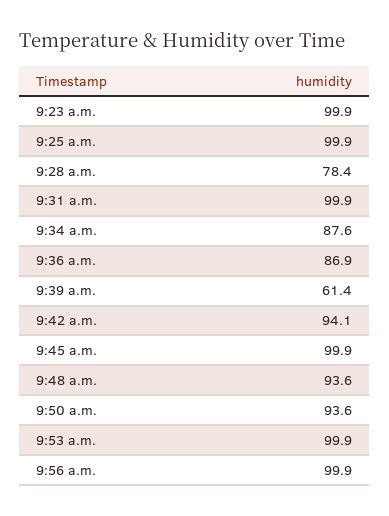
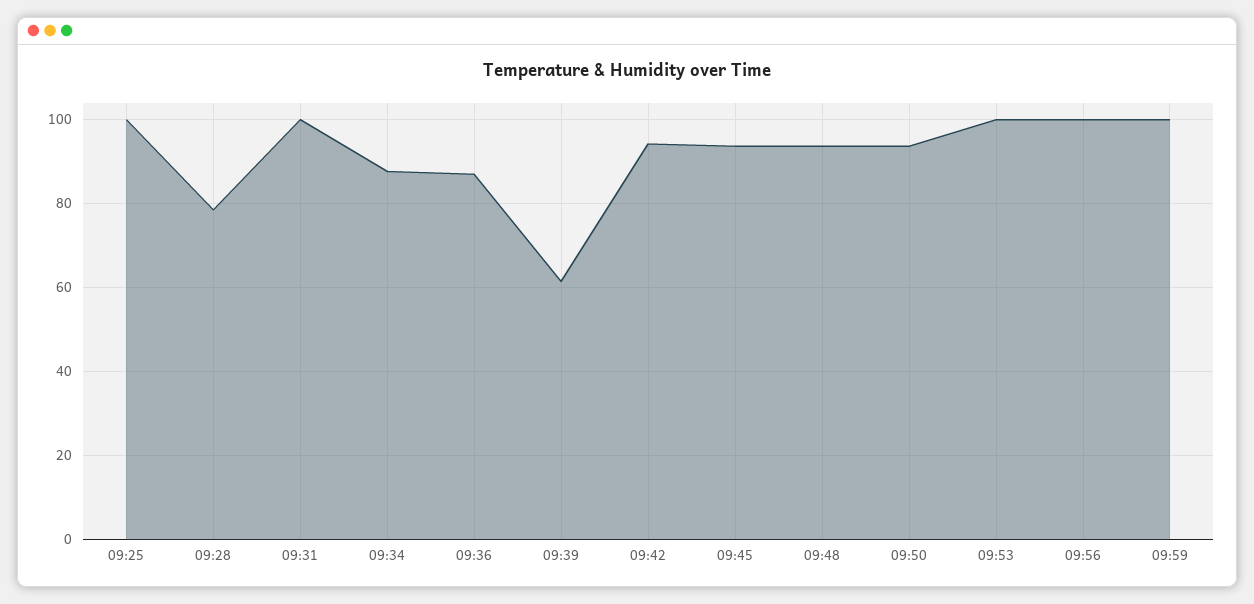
9:23 a.m.: 99.9 -> none
9:45 a.m.: 99.9 -> 94
09:59: none -> 100

